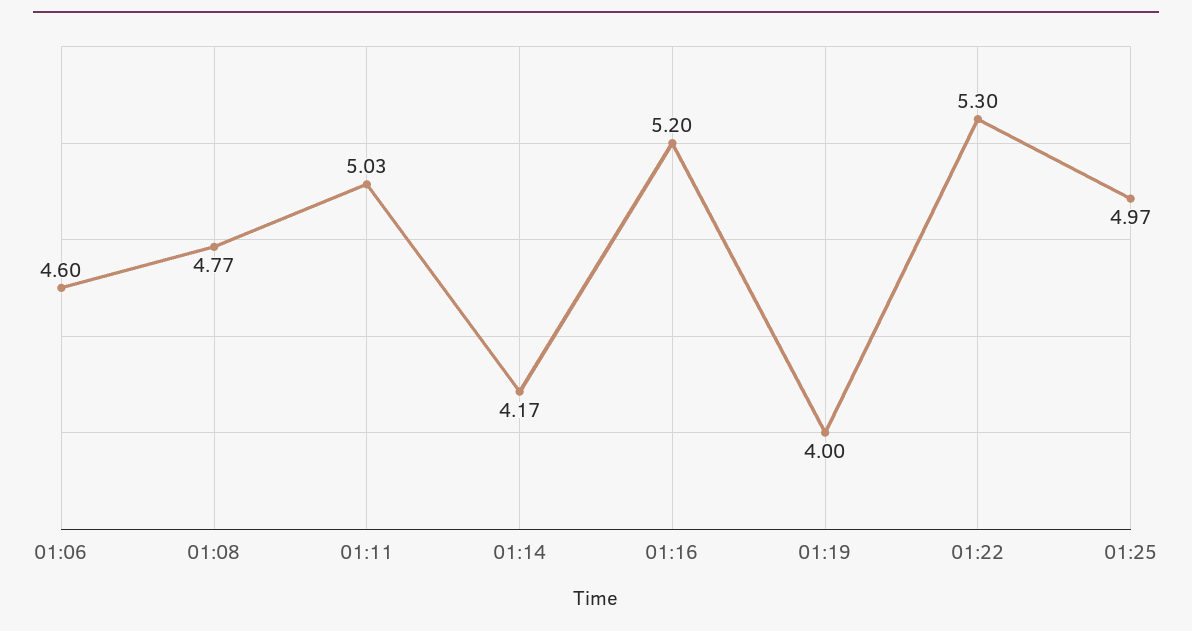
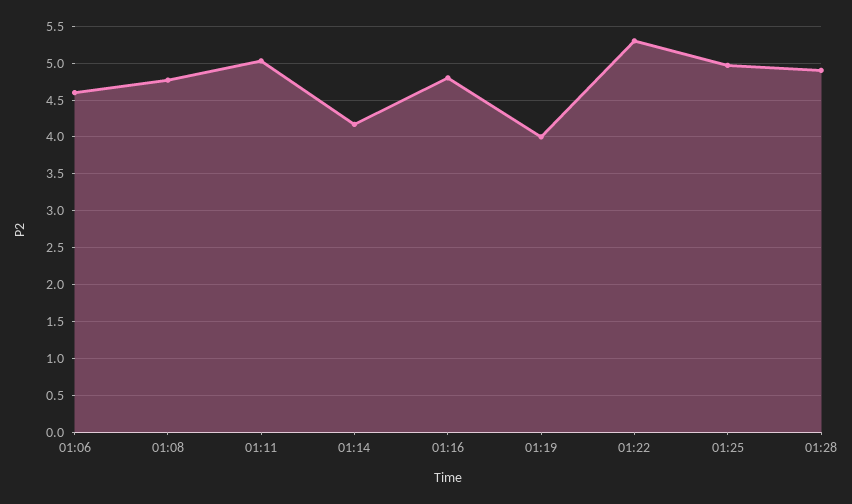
01:16: 5.2 -> 4.8
01:28: none -> 4.9

